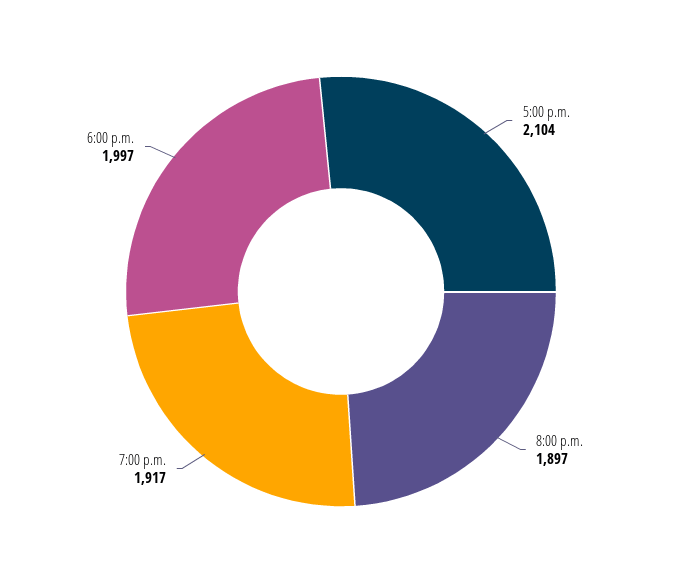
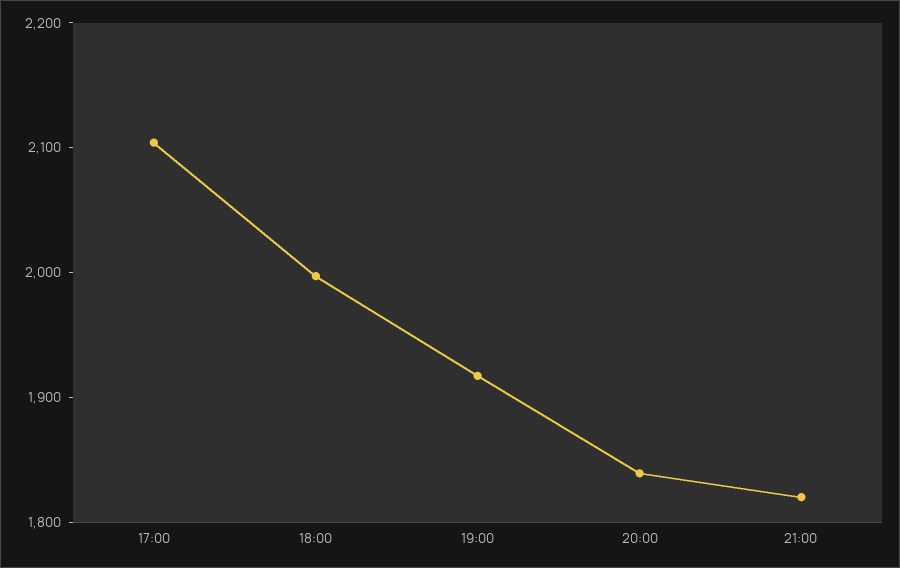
8:00 p.m.: 1897 -> 1840
21:00: none -> 1820

